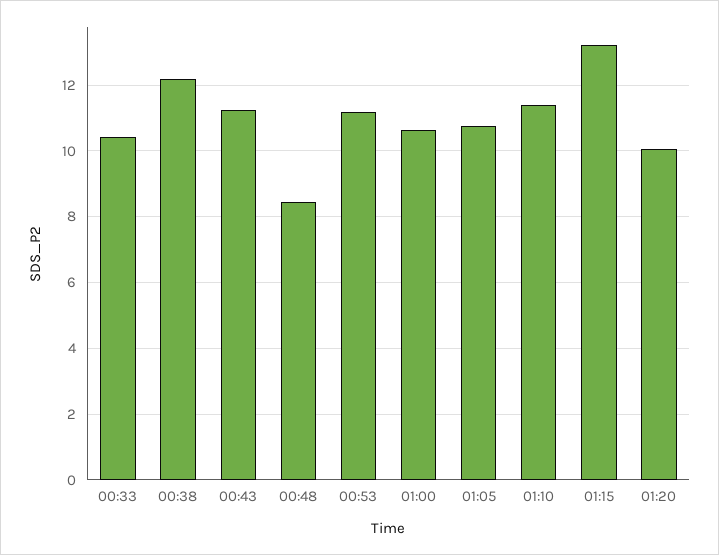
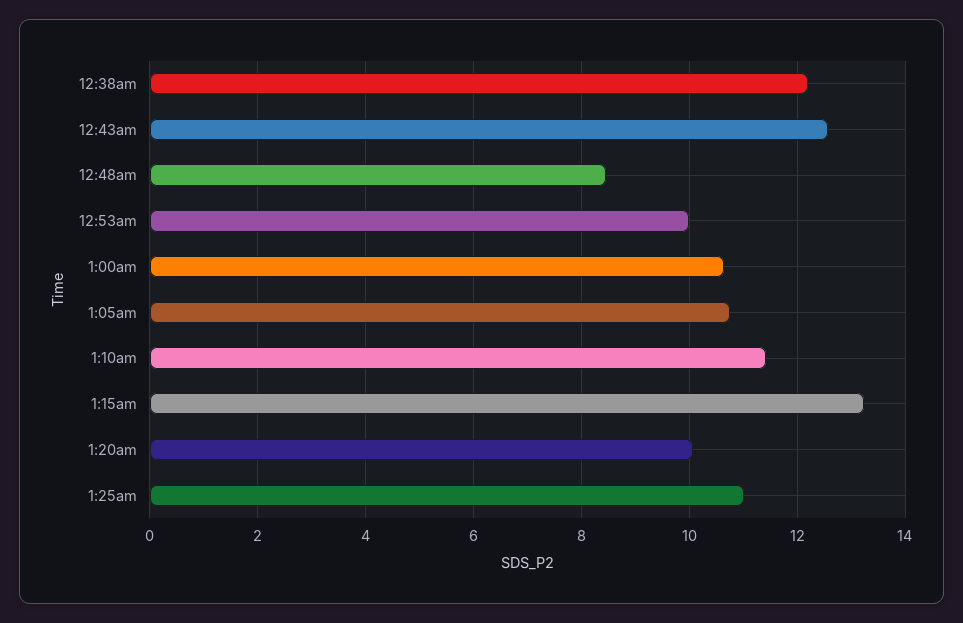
00:33: 10.4 -> none
00:43: 11.2 -> 12.6
00:53: 11.2 -> 10
1:25am: none -> 11

